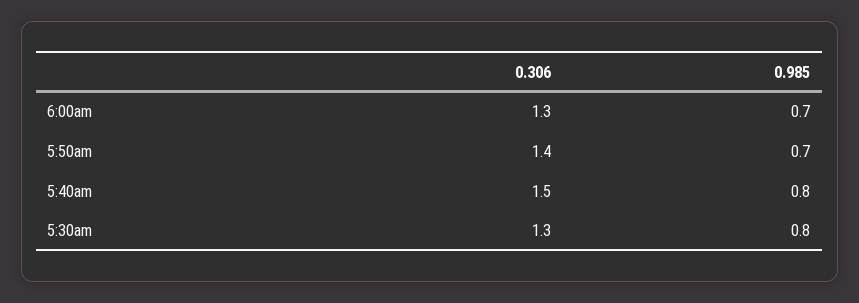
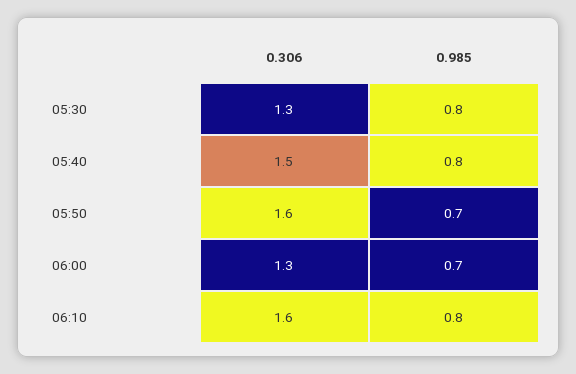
0.306, 5:50am: 1.4 -> 1.6
0.306, 06:10: none -> 1.6
0.985, 06:10: none -> 0.8

